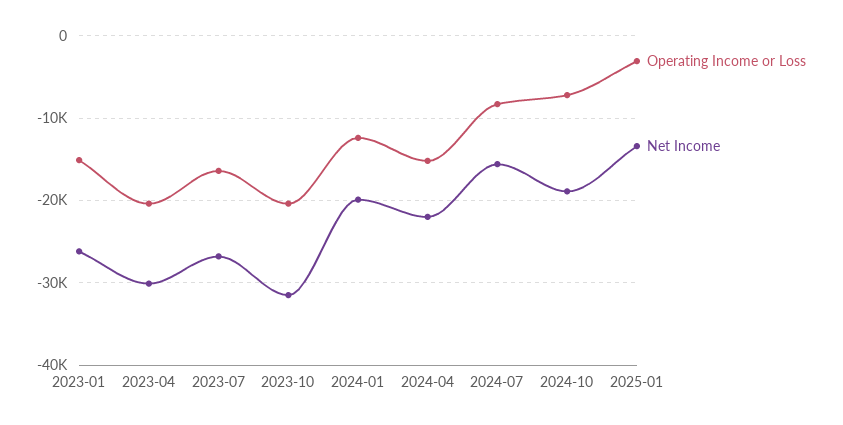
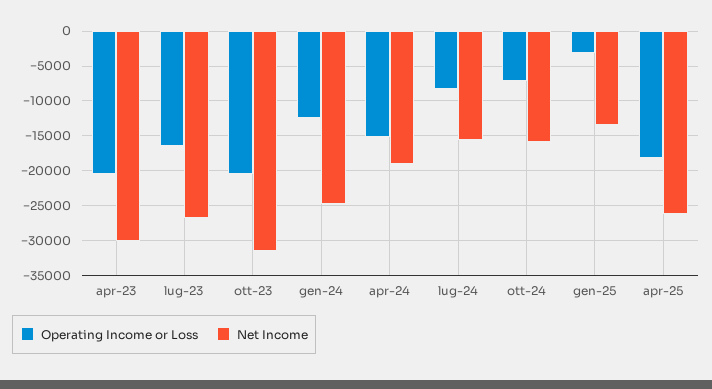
Operating Income or Loss, 2023-01: -15000 -> none
Net Income, 2023-01: -26000 -> none
Net Income, 2024-01: -20000 -> -25000
Net Income, 2024-04: -22000 -> -19000
Net Income, 2024-10: -19000 -> -16000
Operating Income or Loss, apr-25: none -> -18000
Net Income, apr-25: none -> -26000

